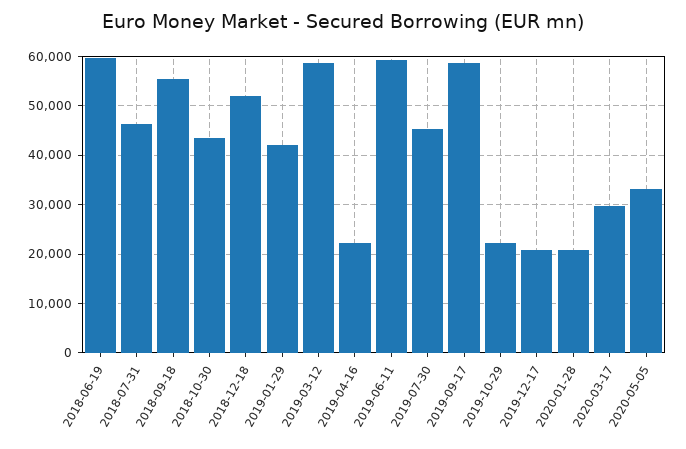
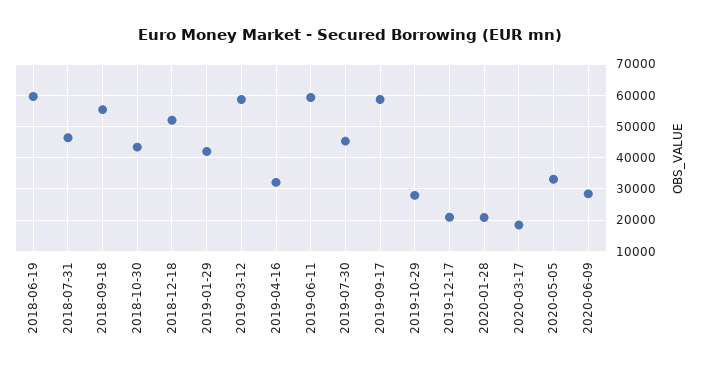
2019-04-16: 22000 -> 32000
2019-10-29: 22000 -> 28000
2020-03-17: 30000 -> 18000
2020-06-09: none -> 28000

